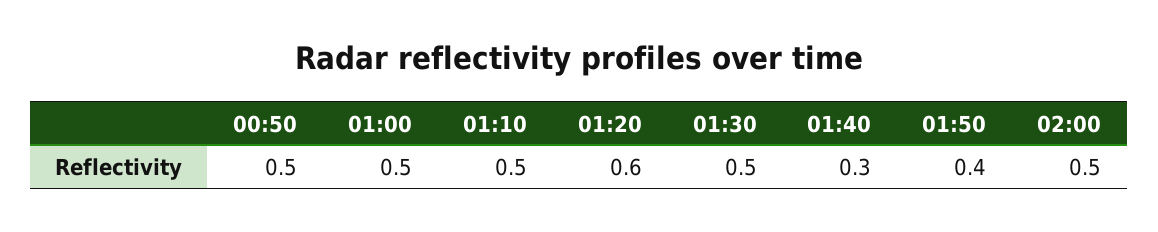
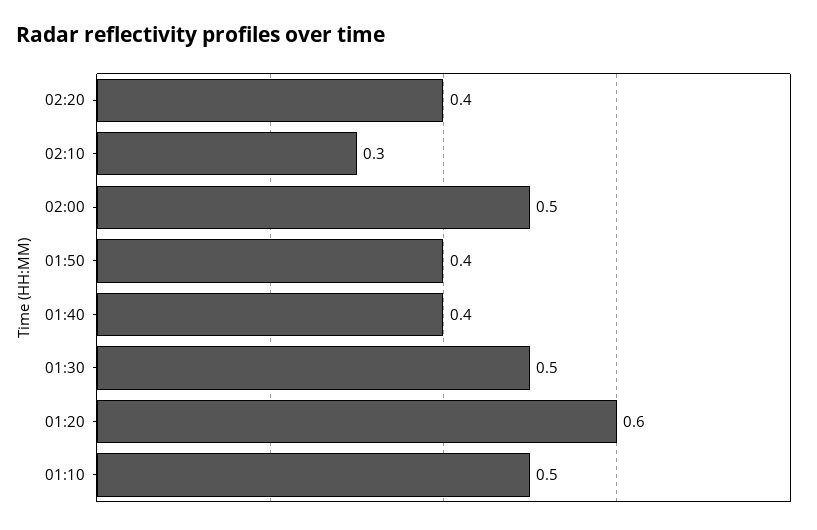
00:50: 0.5 -> none
01:00: 0.5 -> none
01:40: 0.3 -> 0.4
02:20: none -> 0.4
02:10: none -> 0.3

